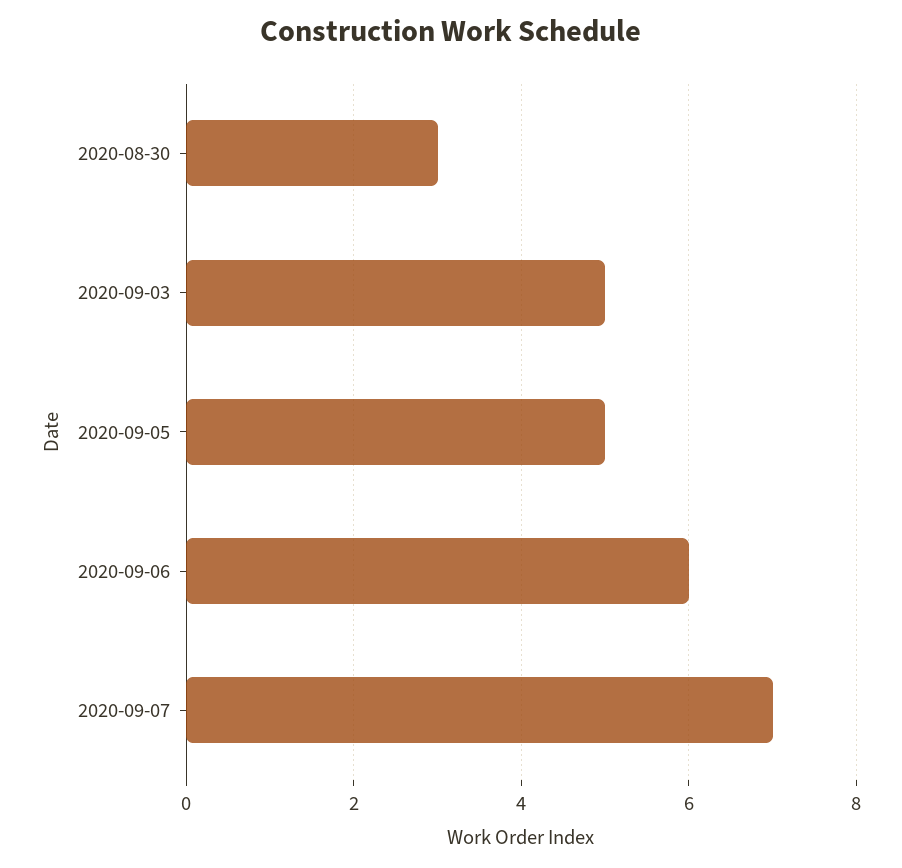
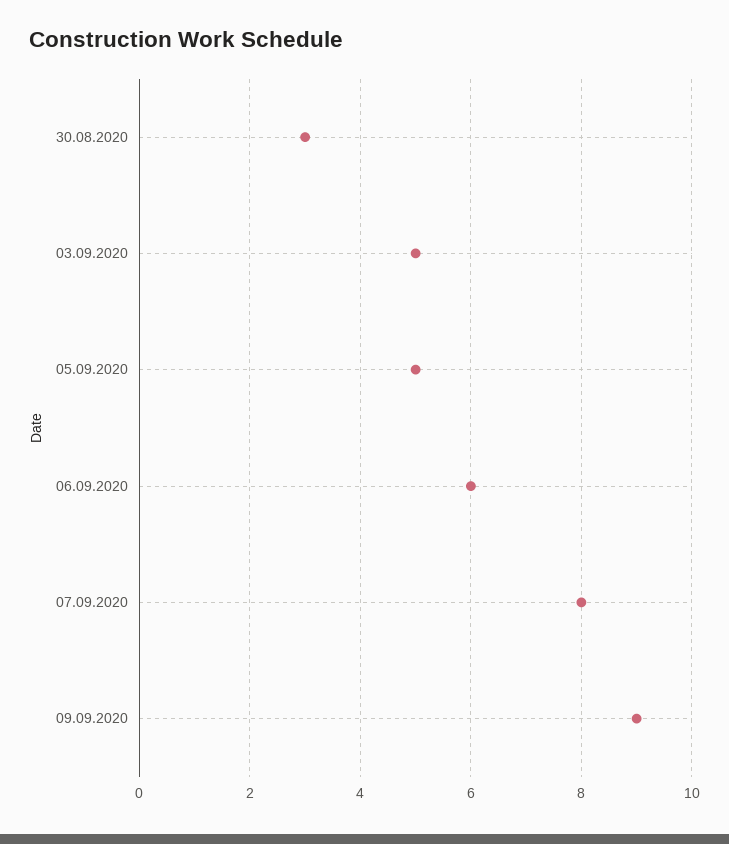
2020-09-07: 7 -> 8
09.09.2020: none -> 9

